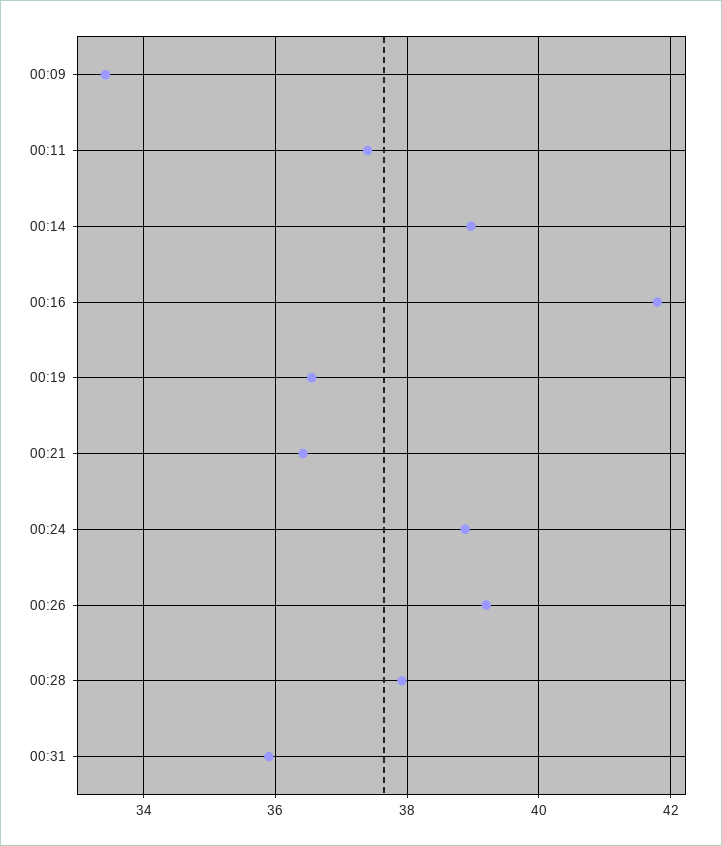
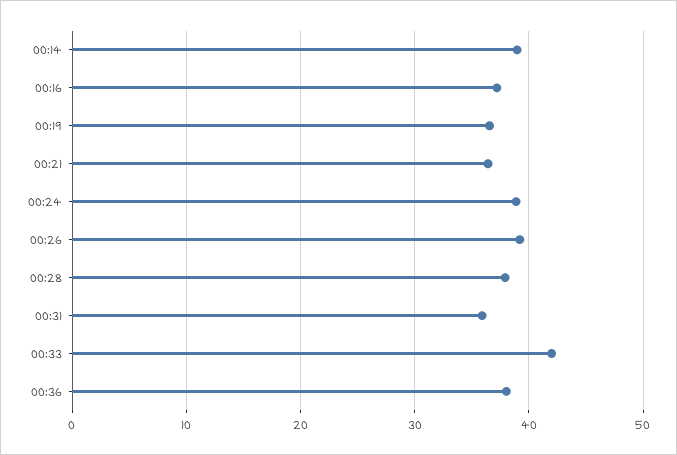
00:09: 33.4 -> none
00:11: 37.4 -> none
00:16: 41.8 -> 37
00:33: none -> 42
00:36: none -> 38

